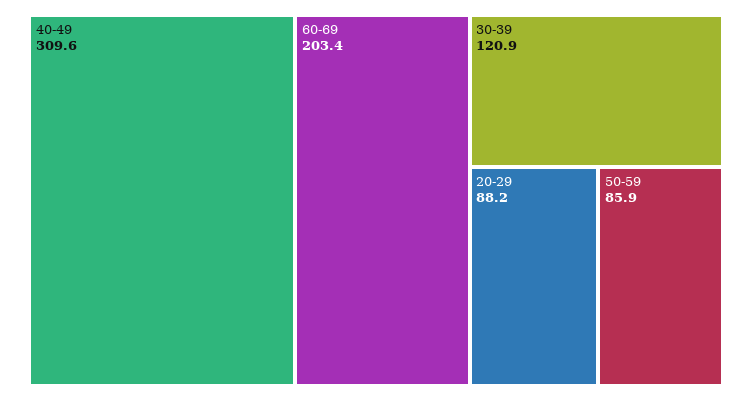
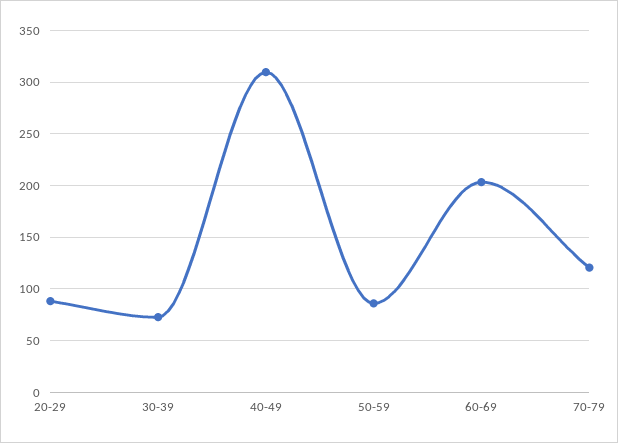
30-39: 120.9 -> 70
70-79: none -> 120

